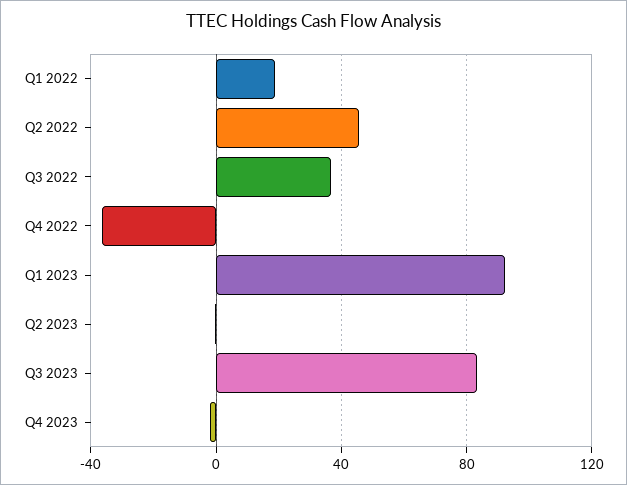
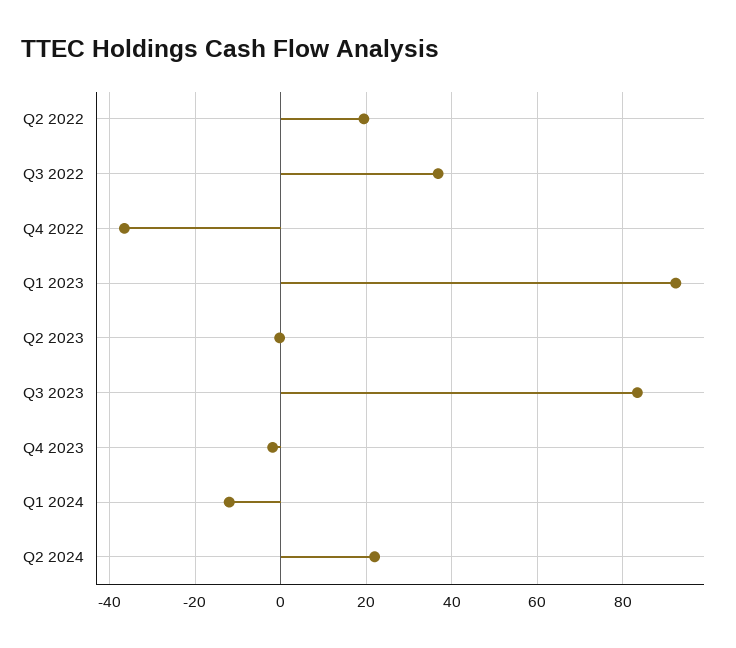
Q1 2022: 20 -> none
Q2 2022: 45 -> 20
Q1 2024: none -> -12
Q2 2024: none -> 22

